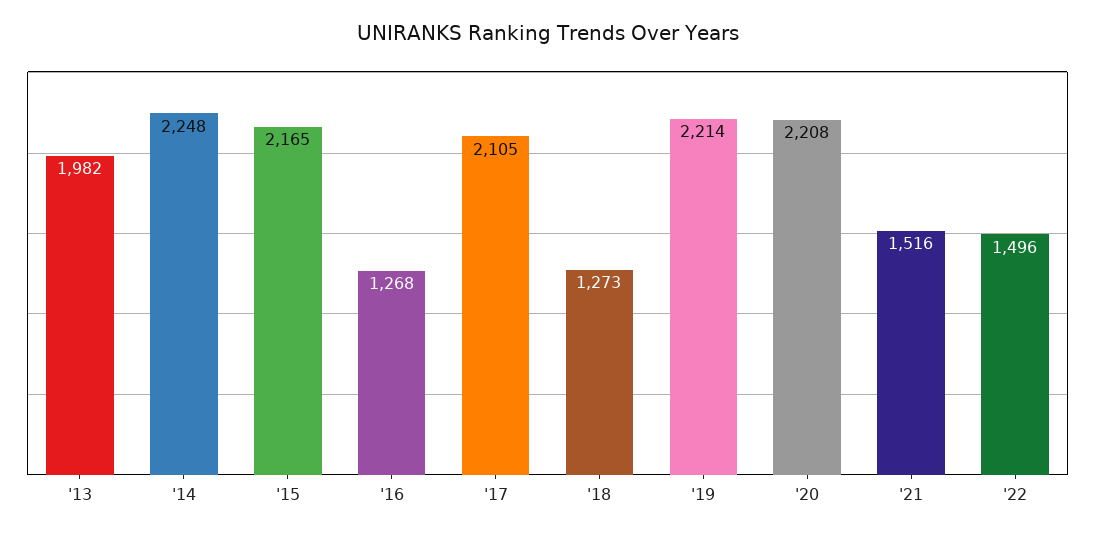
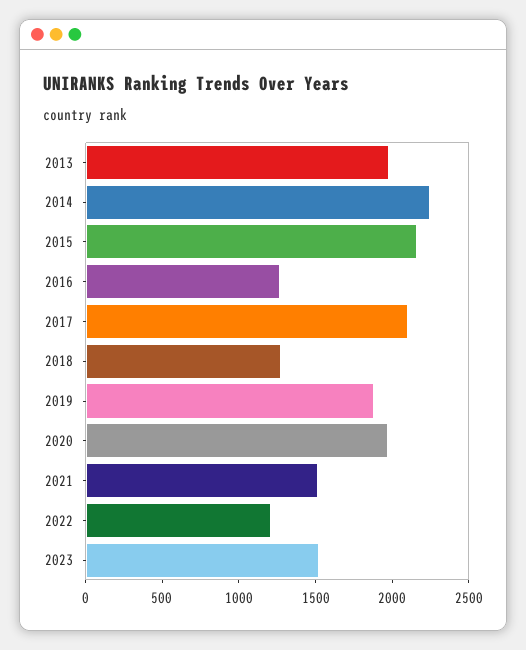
'19: 2214 -> 1900
'20: 2208 -> 2000
'22: 1496 -> 1200
2023: none -> 1500

